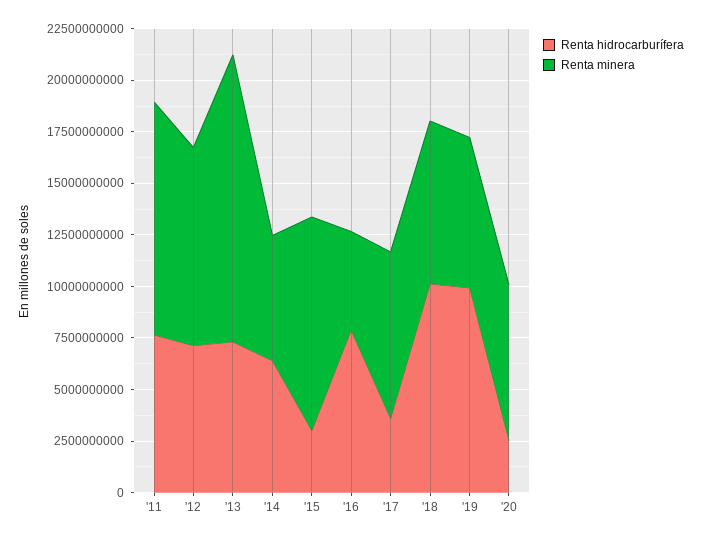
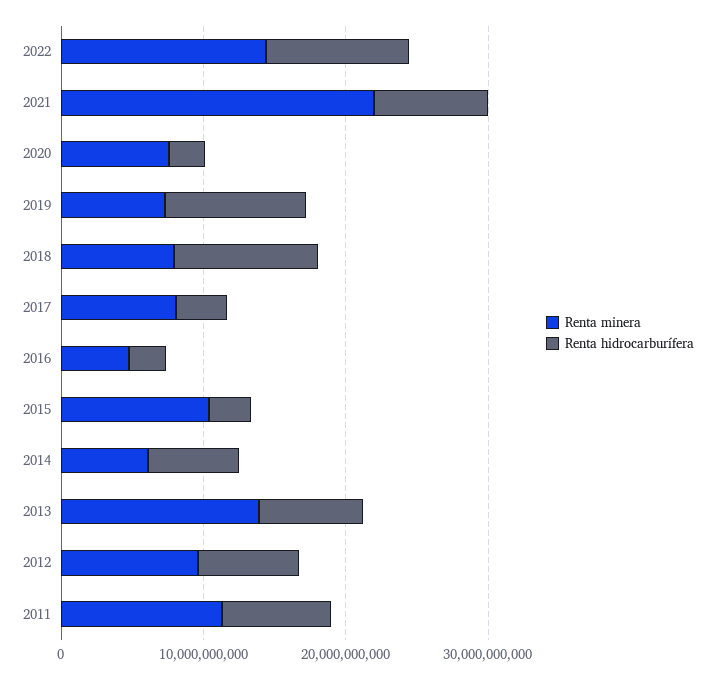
Renta hidrocarburífera, '16: 8000000000 -> 2000000000
Renta minera, 2022: none -> 14000000000
Renta hidrocarburífera, 2022: none -> 10000000000
Renta minera, 2021: none -> 22000000000
Renta hidrocarburífera, 2021: none -> 8000000000

